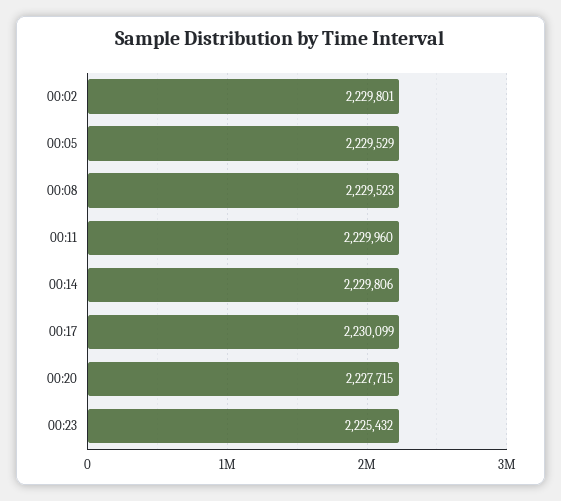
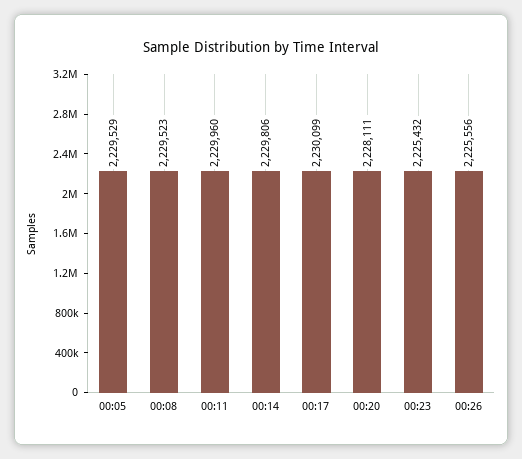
00:02: 2229801 -> none
00:20: 2227715 -> 2228111
00:26: none -> 2225556

